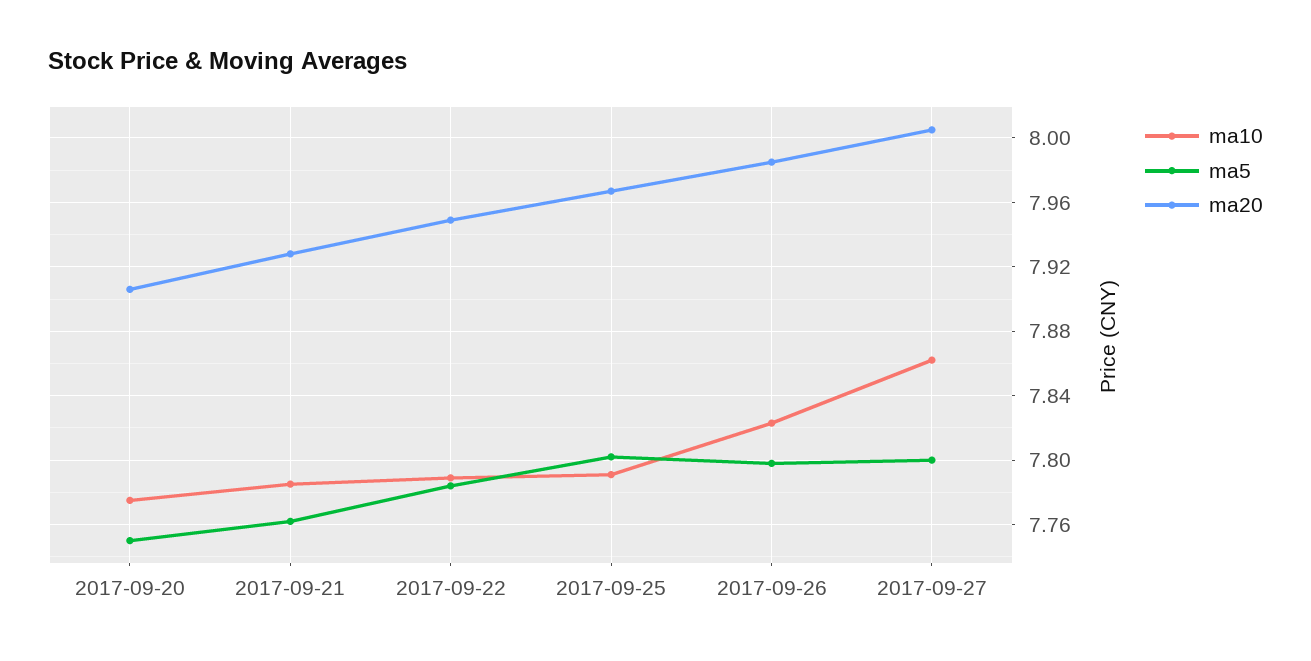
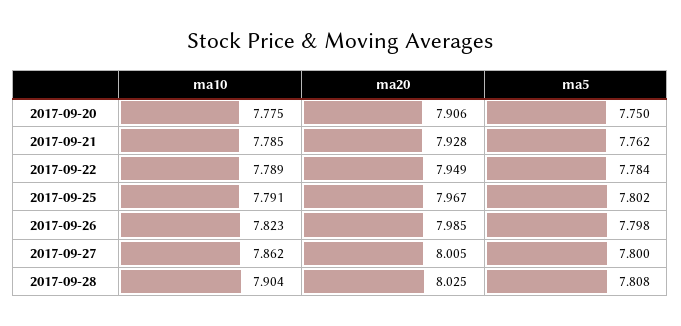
ma10, 2017-09-28: none -> 7.904
ma20, 2017-09-28: none -> 8.025
ma5, 2017-09-28: none -> 7.808

